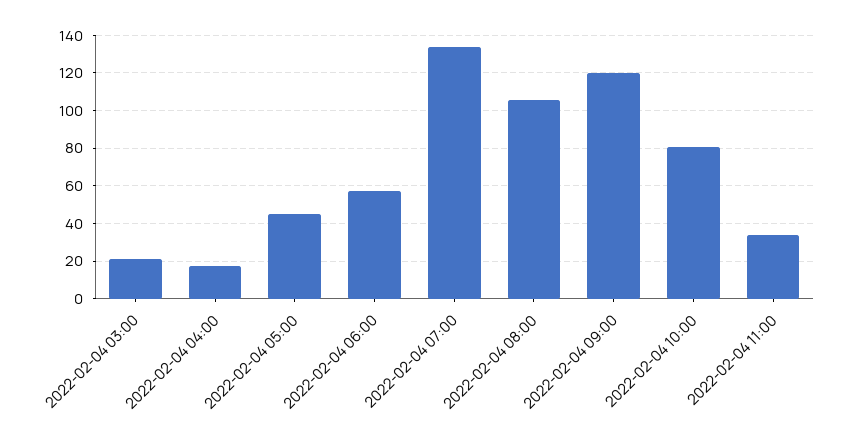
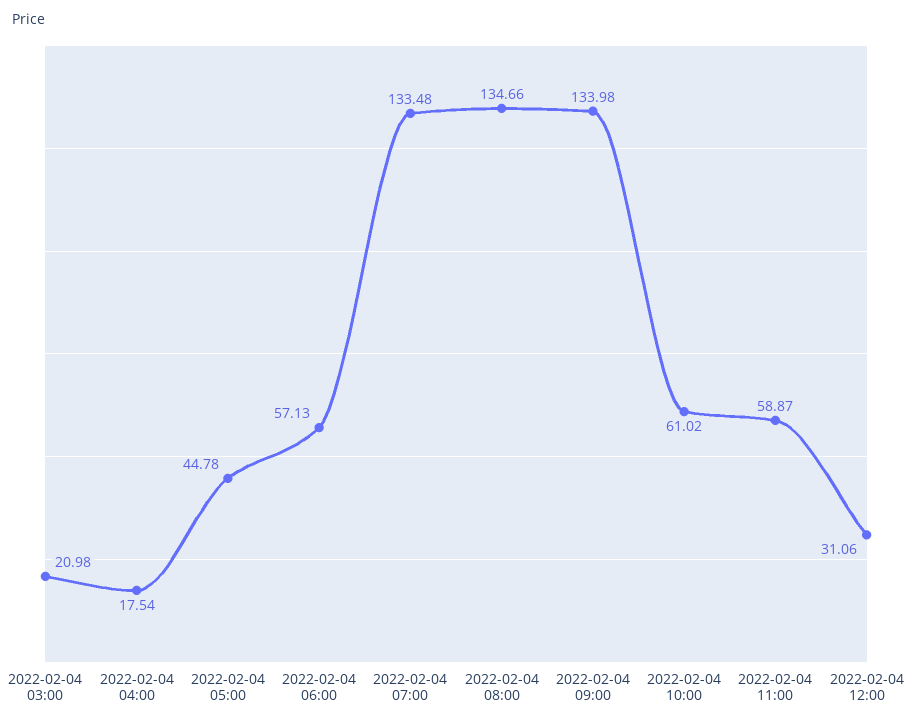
2022-02-04 08:00: 105 -> 134.66
2022-02-04 09:00: 120 -> 133.98
2022-02-04 10:00: 80 -> 61.02
2022-02-04 11:00: 35 -> 58.87
2022-02-04 12:00: none -> 31.06

